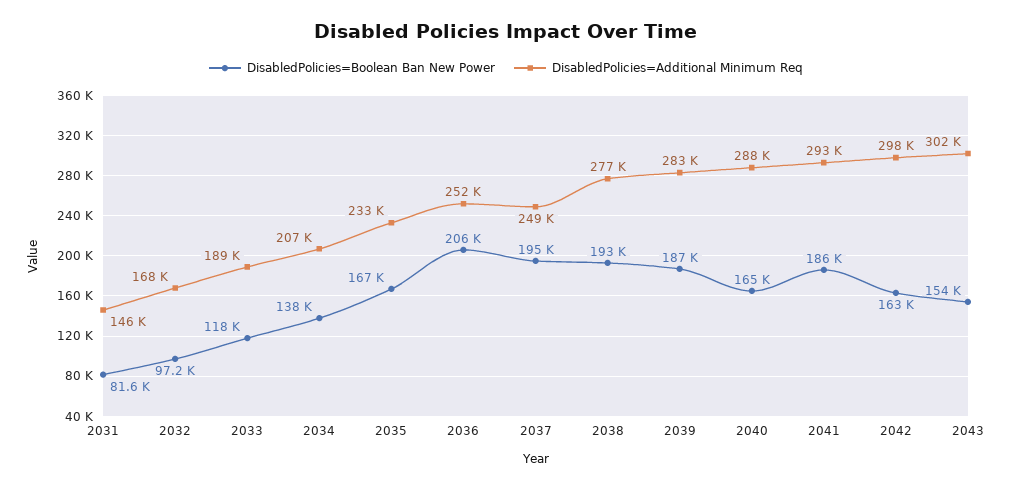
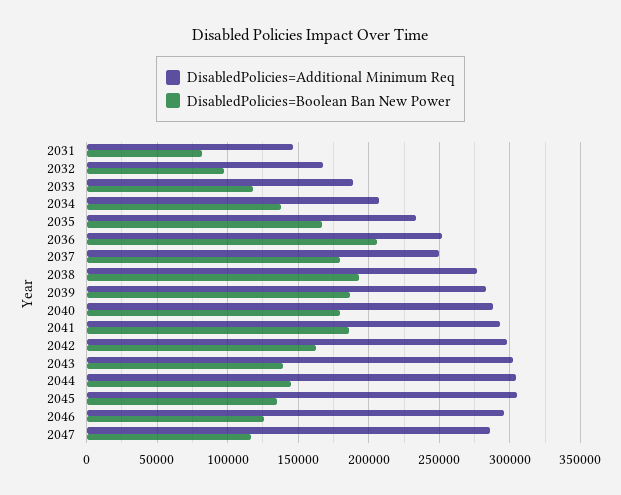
DisabledPolicies=Boolean Ban New Power, 2037: 195000 -> 180000
DisabledPolicies=Boolean Ban New Power, 2040: 165000 -> 180000
DisabledPolicies=Boolean Ban New Power, 2043: 154000 -> 140000
DisabledPolicies=Additional Minimum Req, 2044: none -> 305000
DisabledPolicies=Boolean Ban New Power, 2044: none -> 145000
DisabledPolicies=Additional Minimum Req, 2045: none -> 305000
DisabledPolicies=Boolean Ban New Power, 2045: none -> 135000
DisabledPolicies=Additional Minimum Req, 2046: none -> 295000
DisabledPolicies=Boolean Ban New Power, 2046: none -> 125000
DisabledPolicies=Additional Minimum Req, 2047: none -> 285000
DisabledPolicies=Boolean Ban New Power, 2047: none -> 115000

